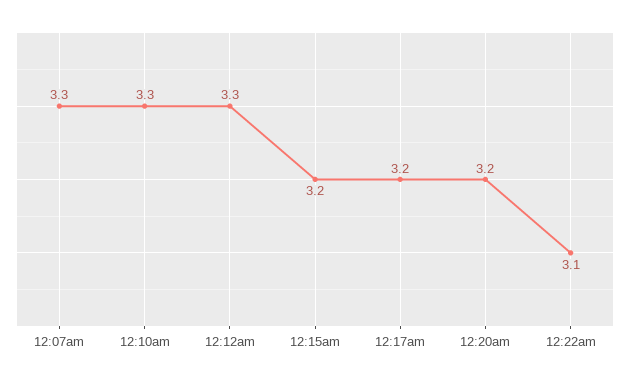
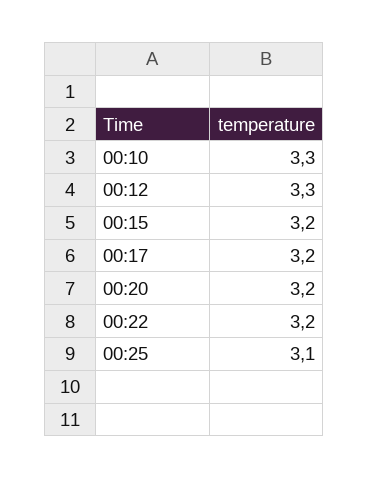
12:07am: 3.3 -> none
12:22am: 3.1 -> 3.2
00:25: none -> 3.1

